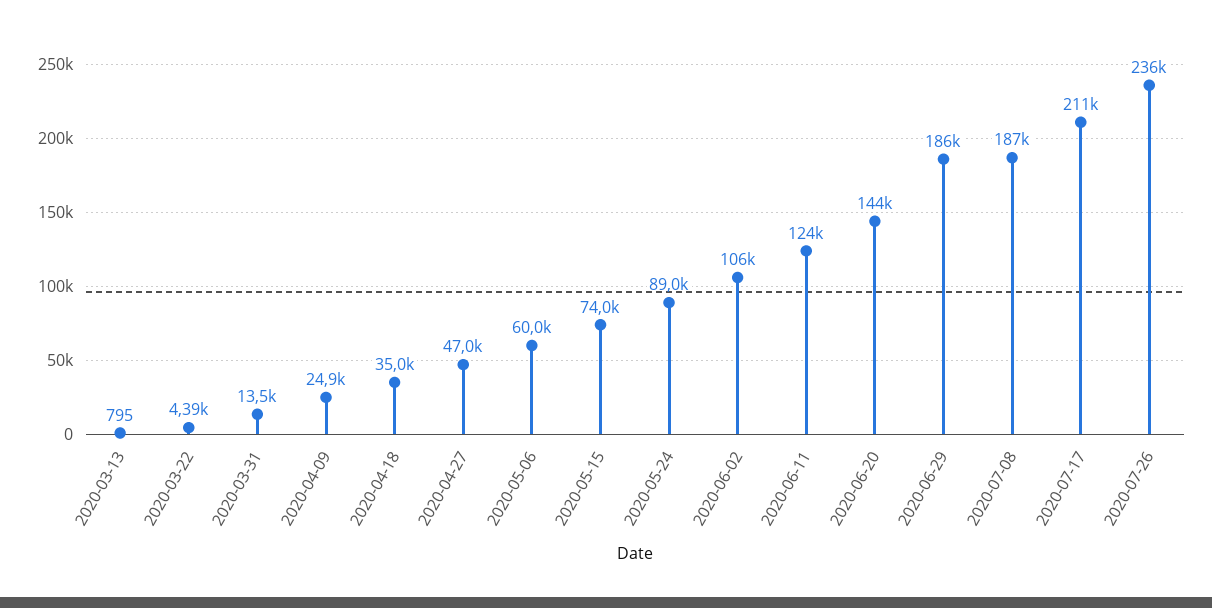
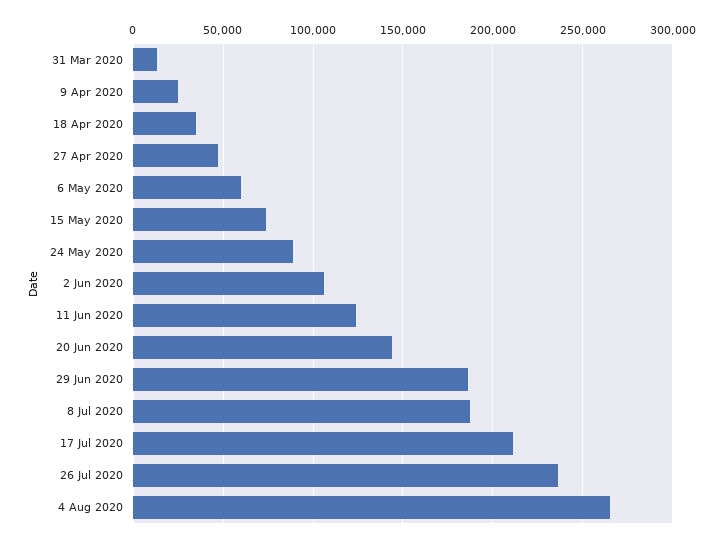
2020-03-13: 795 -> none
2020-03-22: 4390 -> none
4 Aug 2020: none -> 265000

